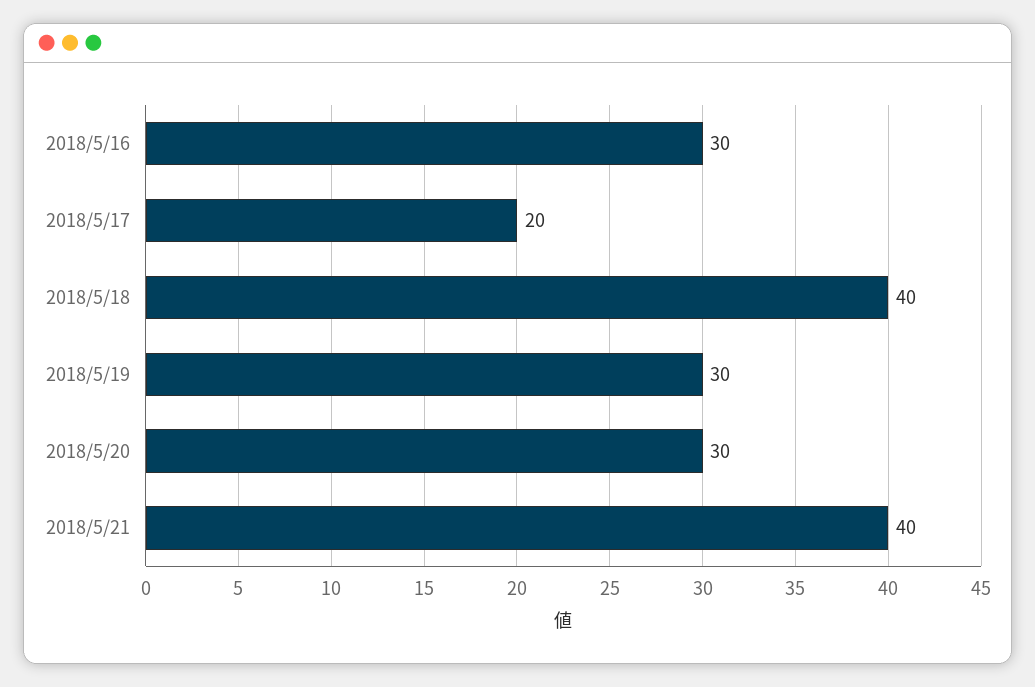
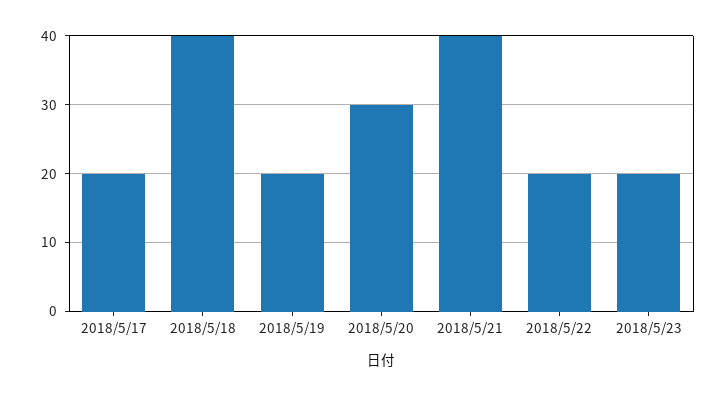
2018/5/16: 30 -> none
2018/5/19: 30 -> 20
2018/5/22: none -> 20
2018/5/23: none -> 20

